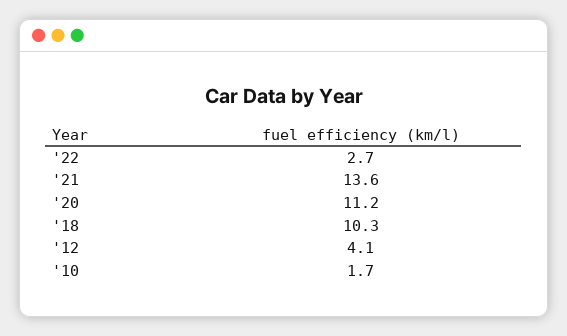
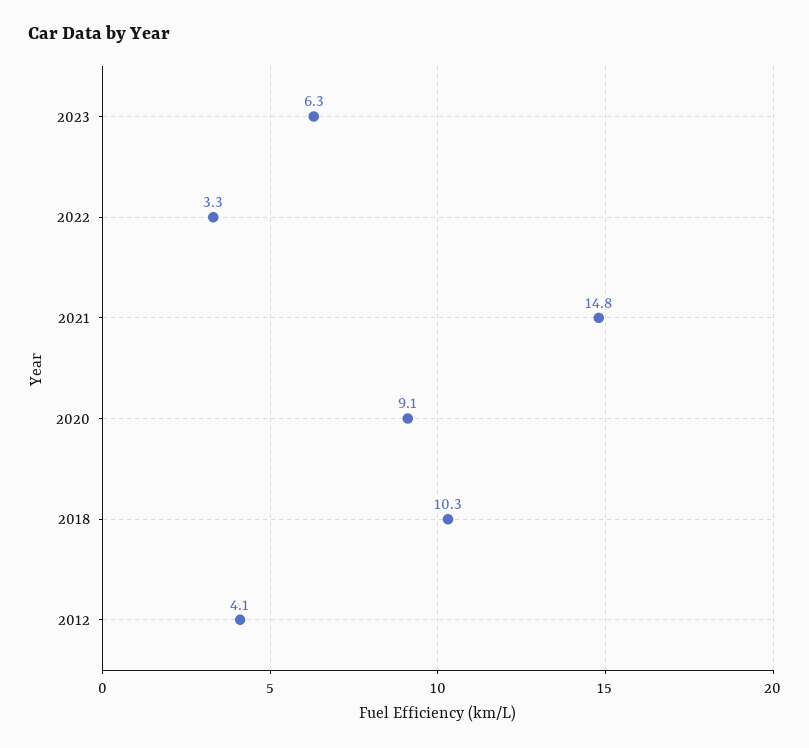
'22: 2.7 -> 3.3
'21: 13.6 -> 14.8
'20: 11.2 -> 9.1
'10: 1.7 -> none
2023: none -> 6.3

